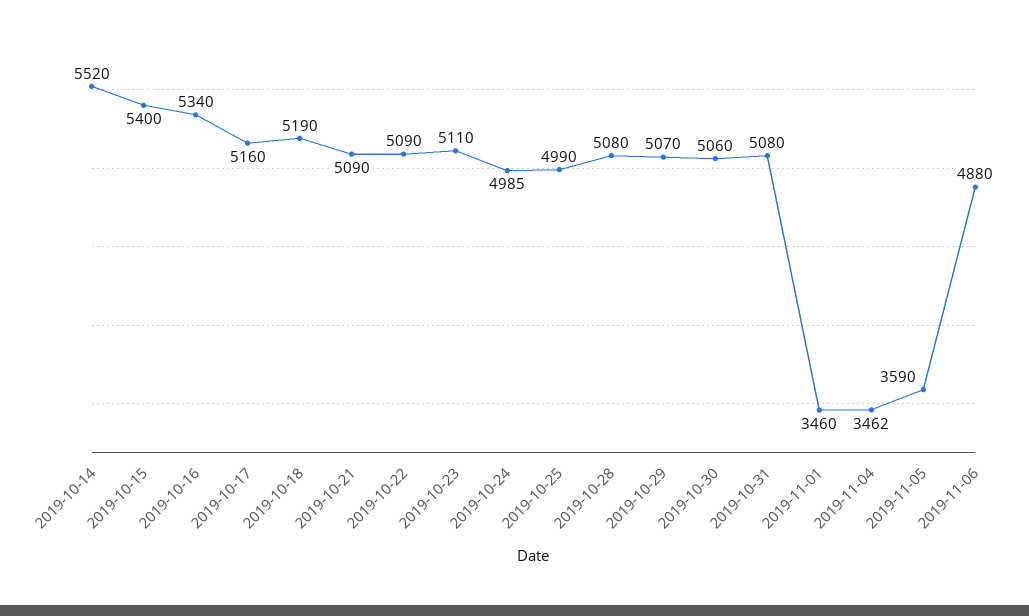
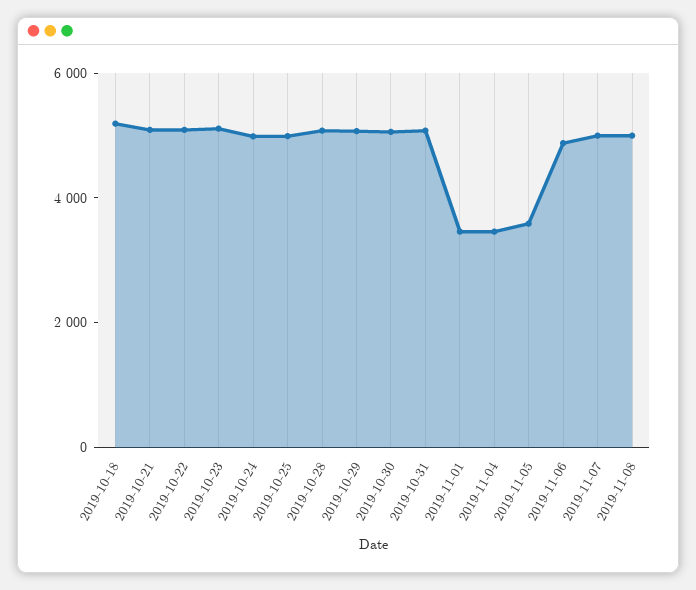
2019-10-14: 5520 -> none
2019-10-15: 5400 -> none
2019-10-16: 5340 -> none
2019-10-17: 5160 -> none
2019-11-07: none -> 5000
2019-11-08: none -> 5000

